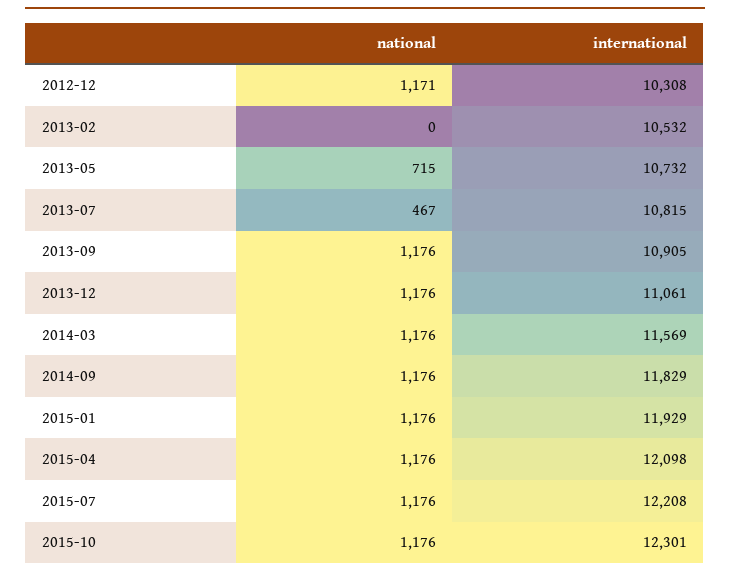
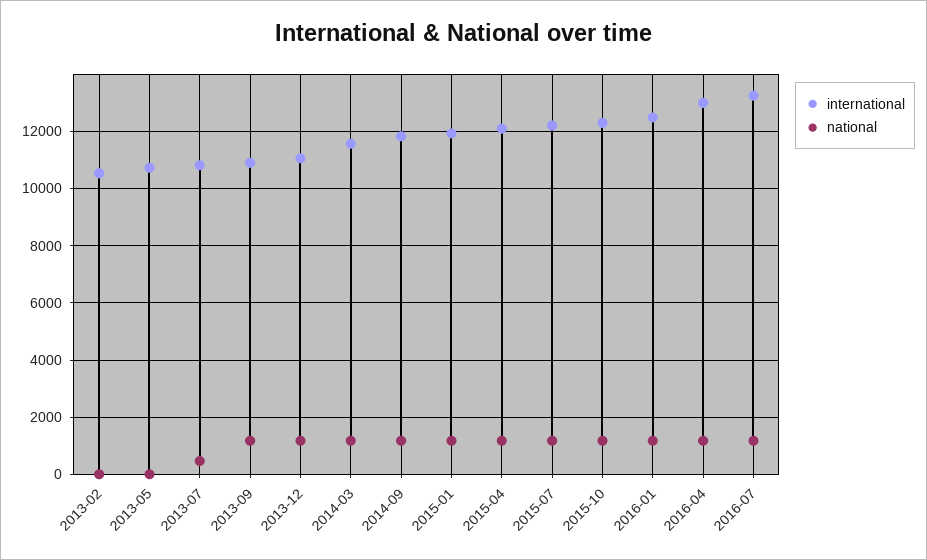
national, 2012-12: 1171 -> none
international, 2012-12: 10308 -> none
national, 2013-05: 715 -> 0
international, 2016-01: none -> 12500
national, 2016-01: none -> 1250
international, 2016-04: none -> 13000
national, 2016-04: none -> 1250
international, 2016-07: none -> 13250
national, 2016-07: none -> 1250

